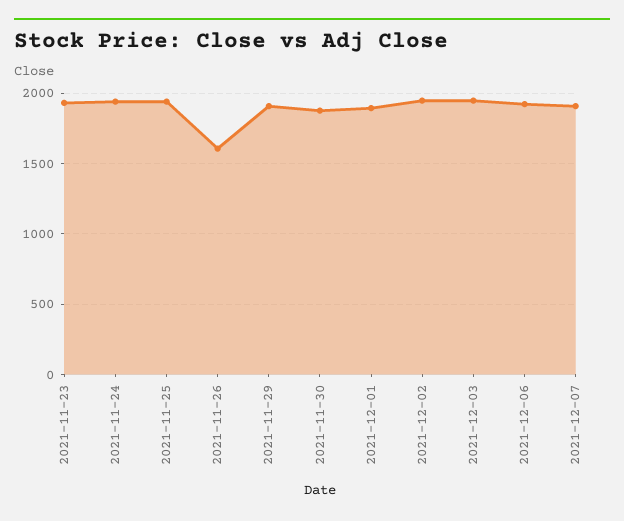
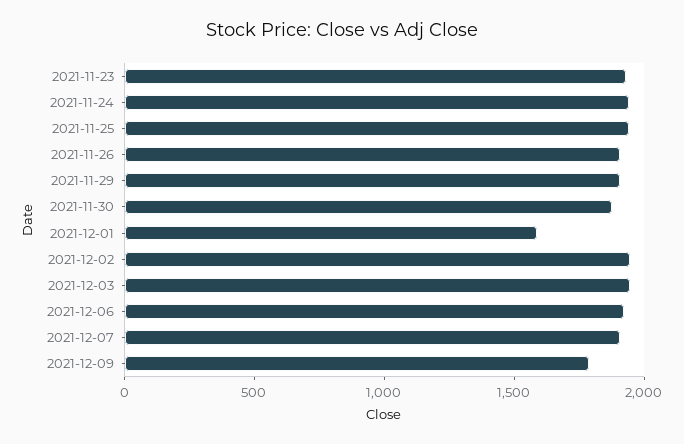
2021-11-26: 1600 -> 1900
2021-12-01: 1900 -> 1600
2021-12-09: none -> 1800

